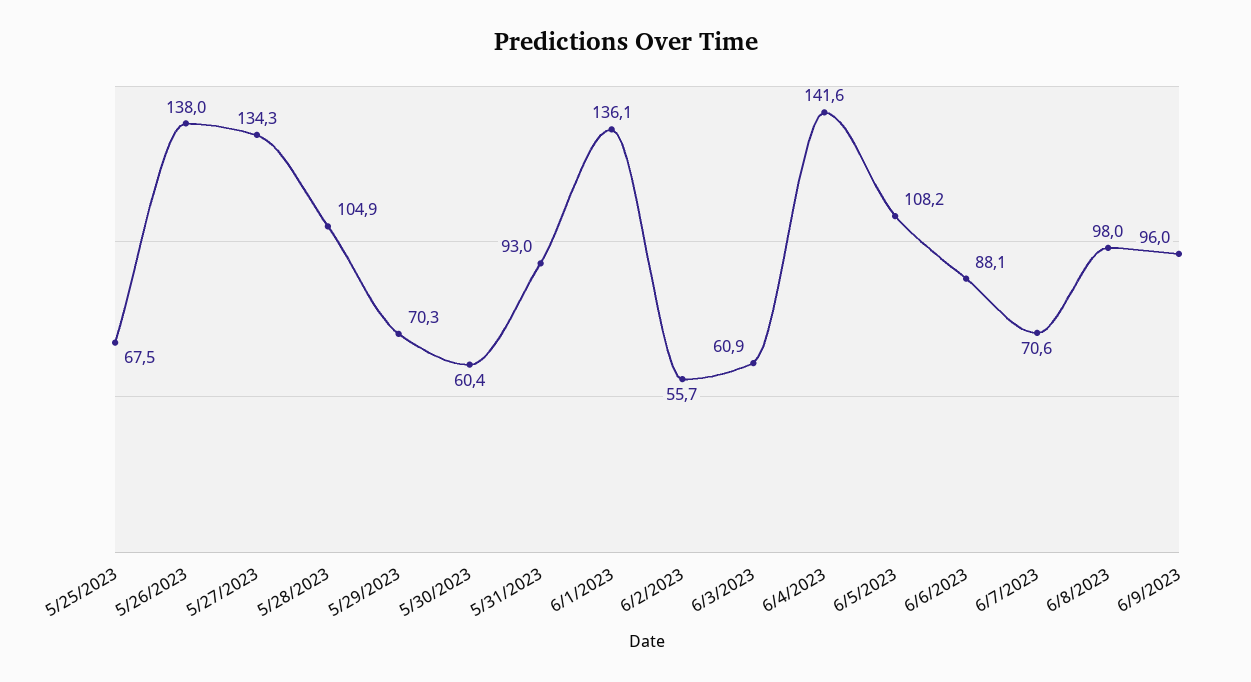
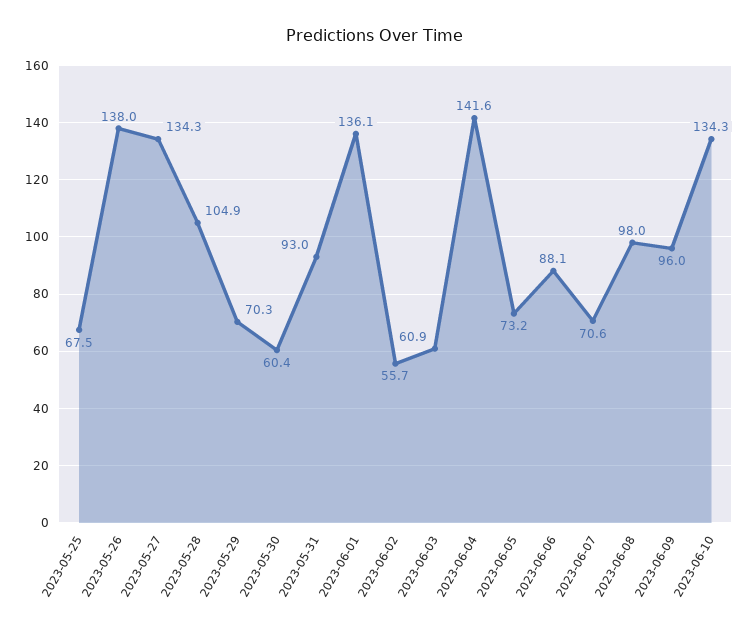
6/5/2023: 108.2 -> 73.2
2023-06-10: none -> 134.3

